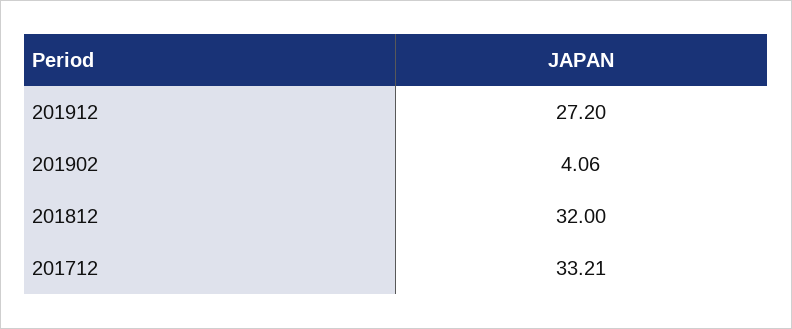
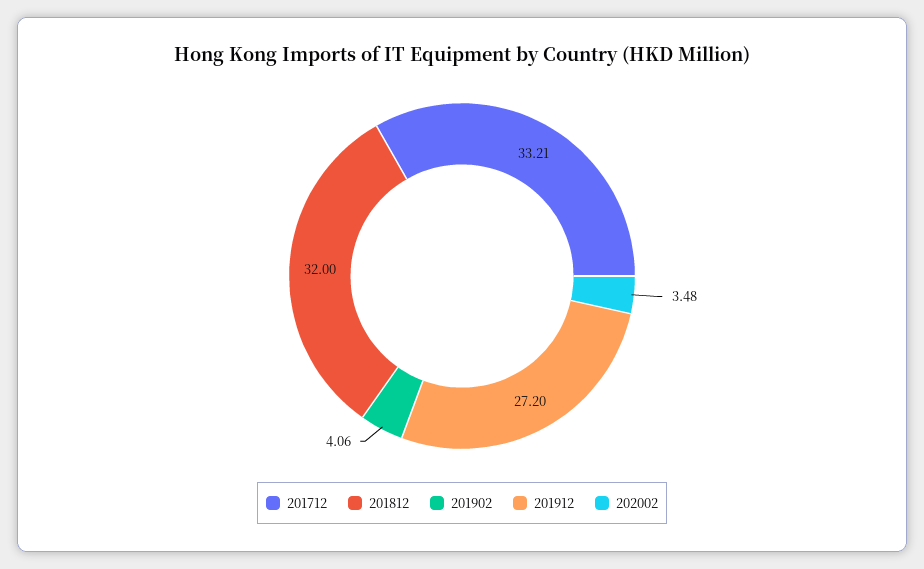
202002: none -> 3.48

